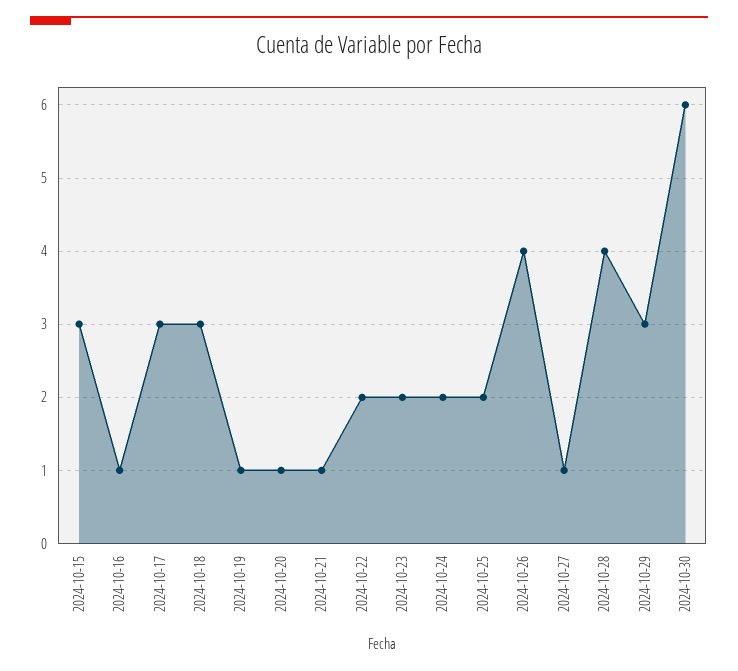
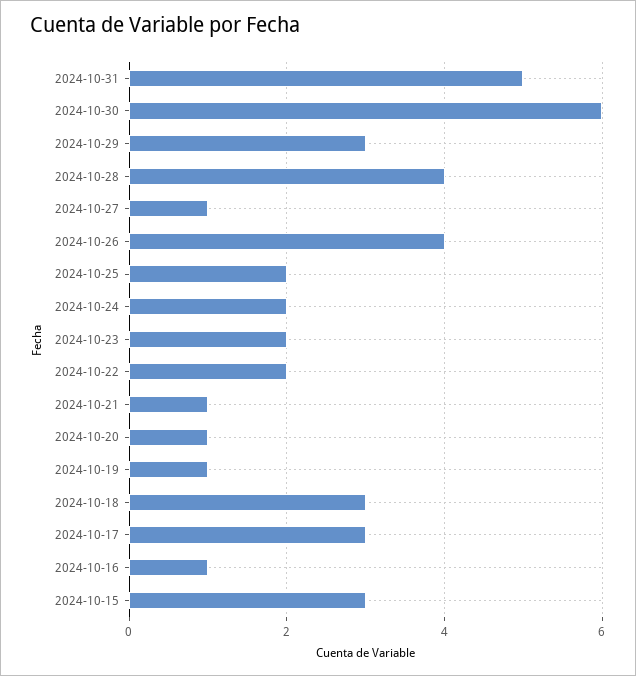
2024-10-31: none -> 5

